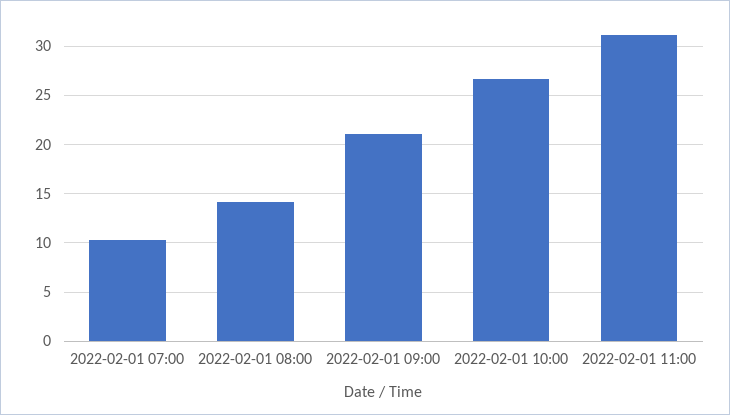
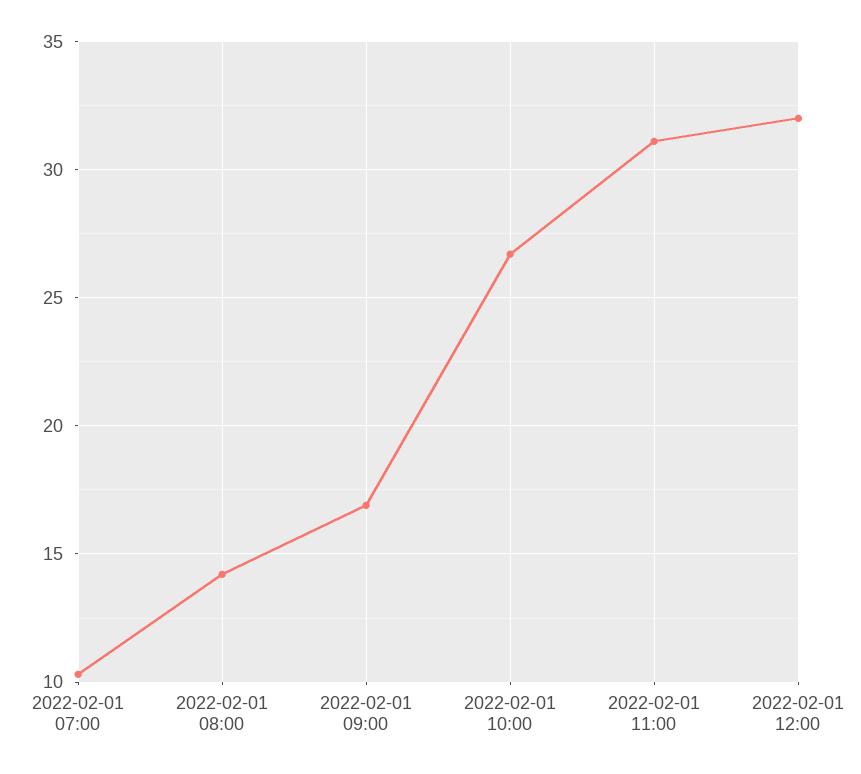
2022-02-01 09:00: 21 -> 17
2022-02-01 12:00: none -> 32

